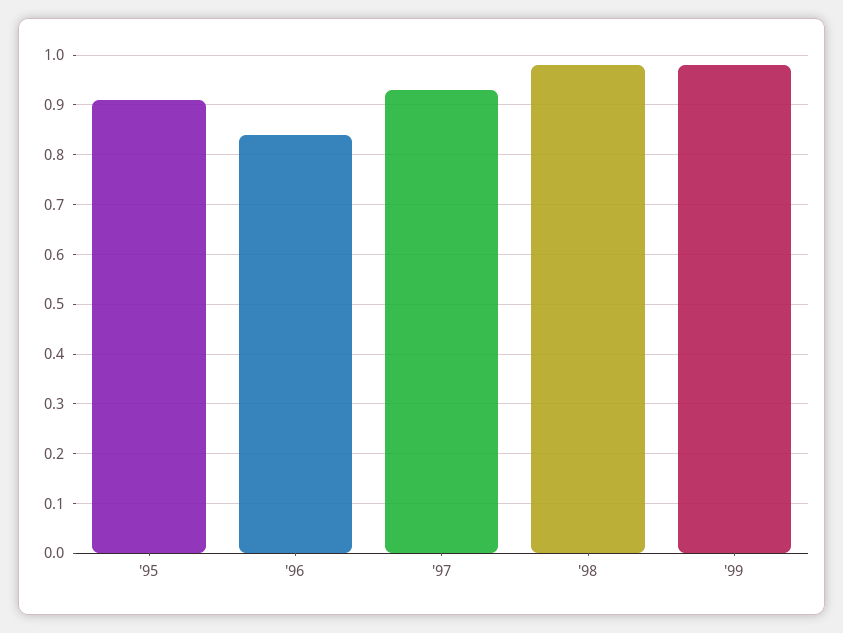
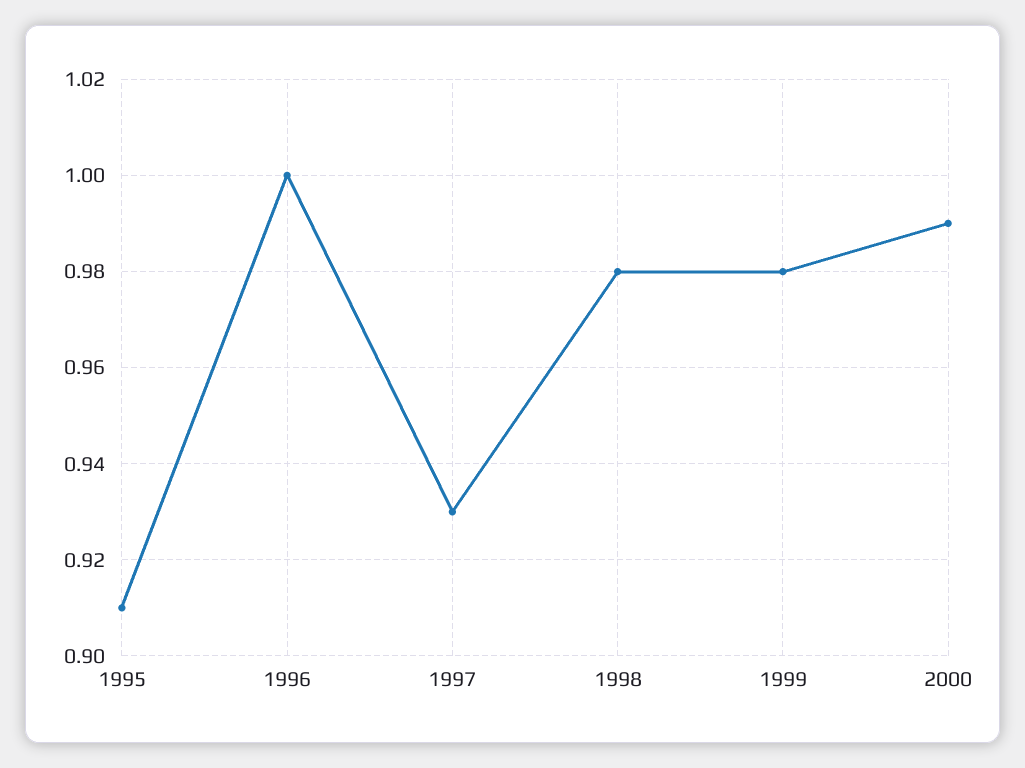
'96: 0.85 -> 1
2000: none -> 0.99

